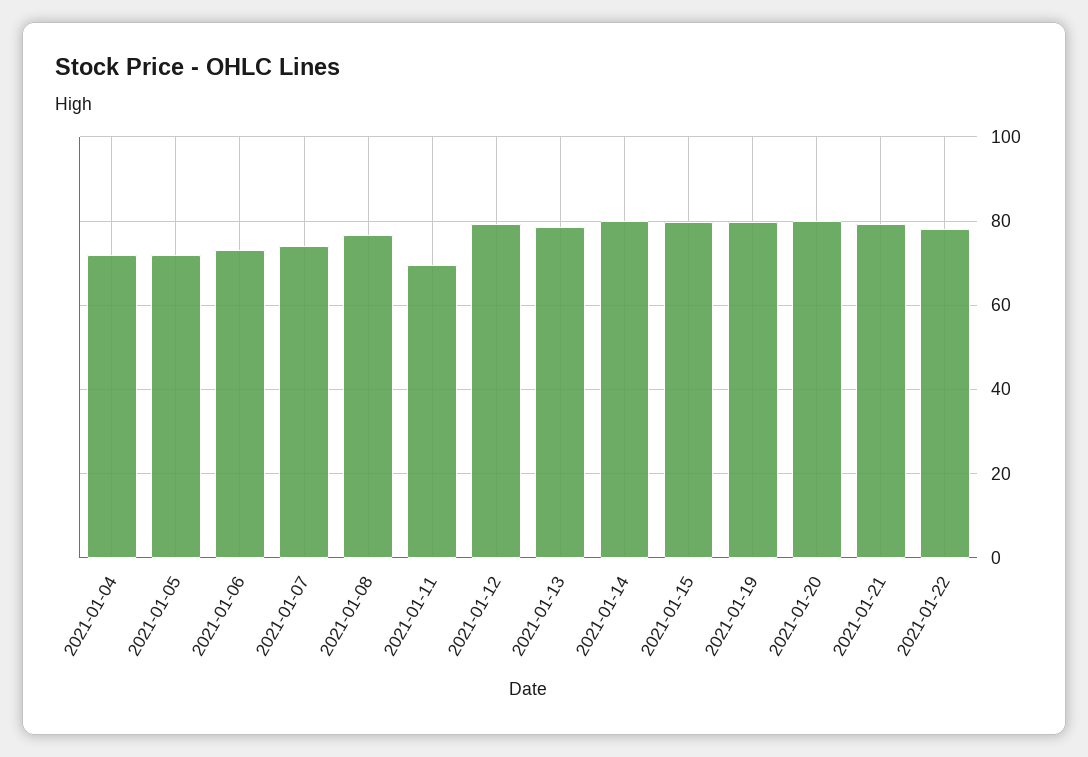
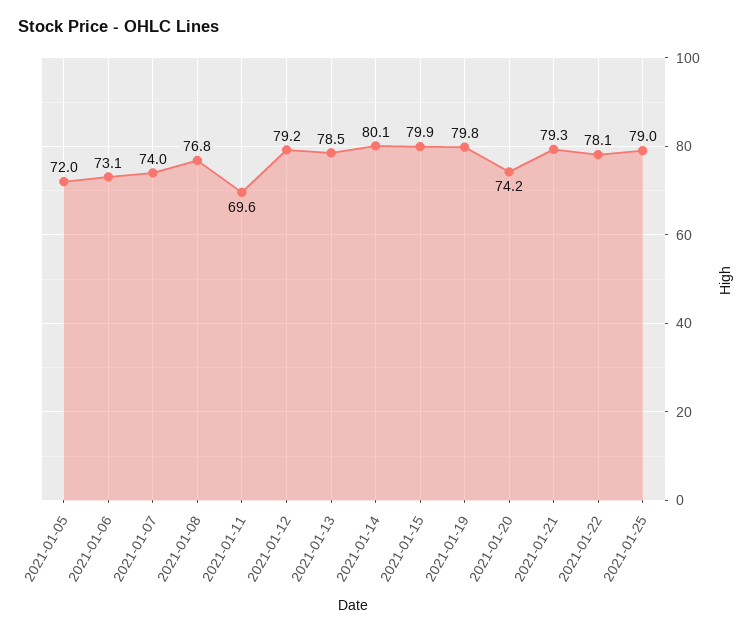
2021-01-04: 72 -> none
2021-01-20: 80 -> 74.2
2021-01-25: none -> 79

